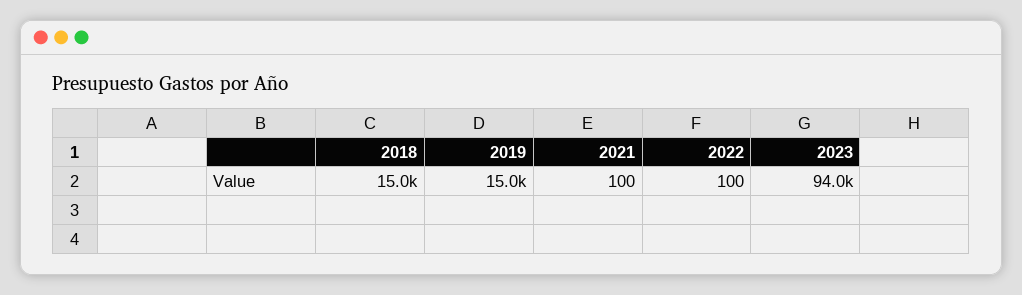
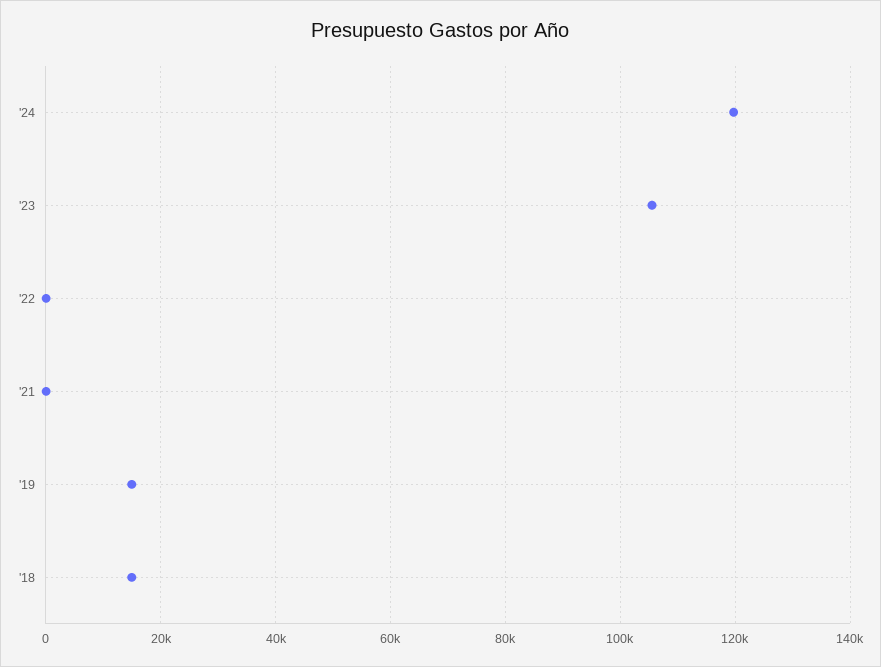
2023: 94000 -> 106000
'24: none -> 120000

